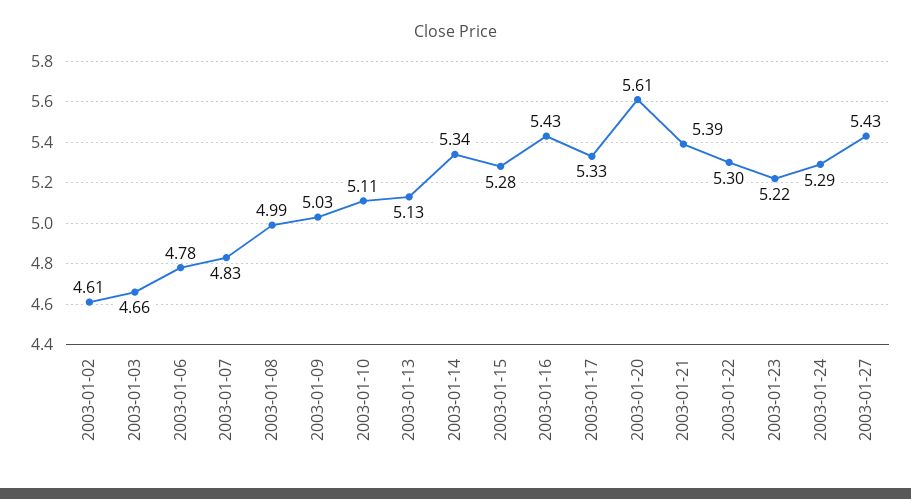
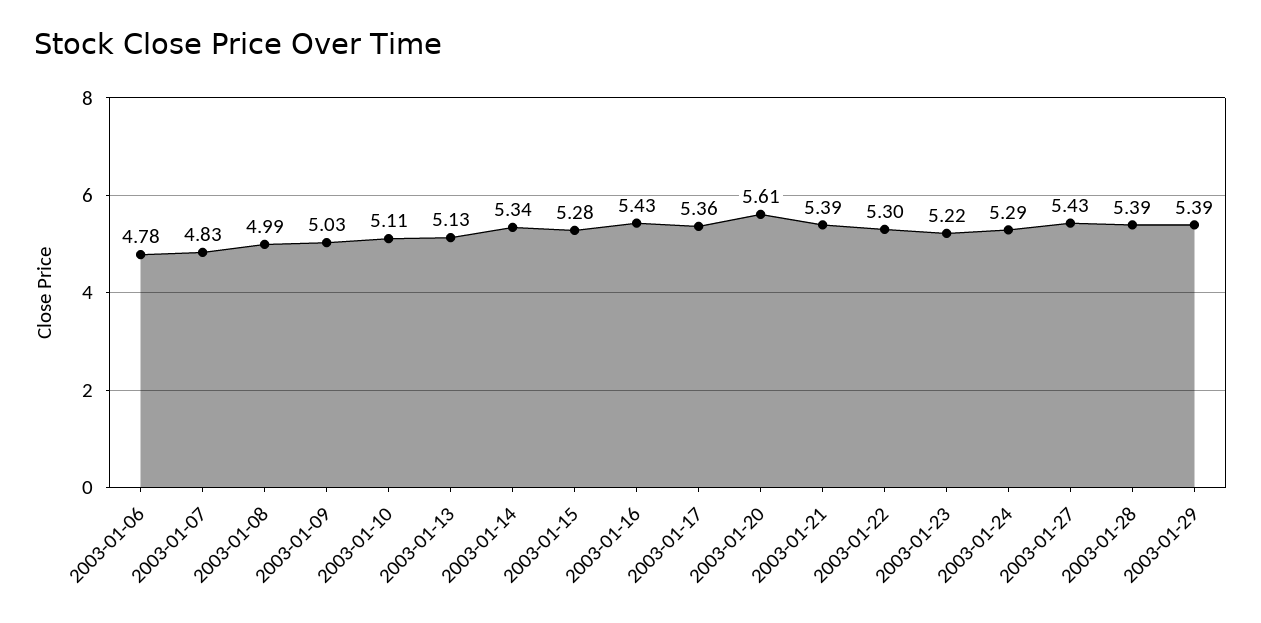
2003-01-02: 4.61 -> none
2003-01-03: 4.66 -> none
2003-01-17: 5.33 -> 5.36
2003-01-28: none -> 5.39
2003-01-29: none -> 5.39

